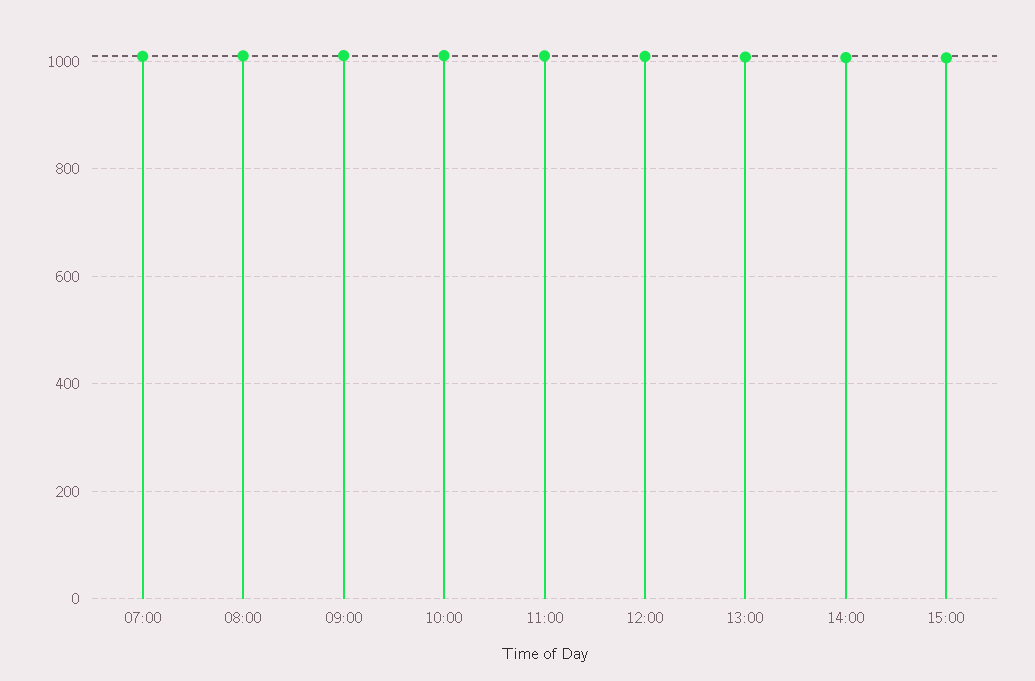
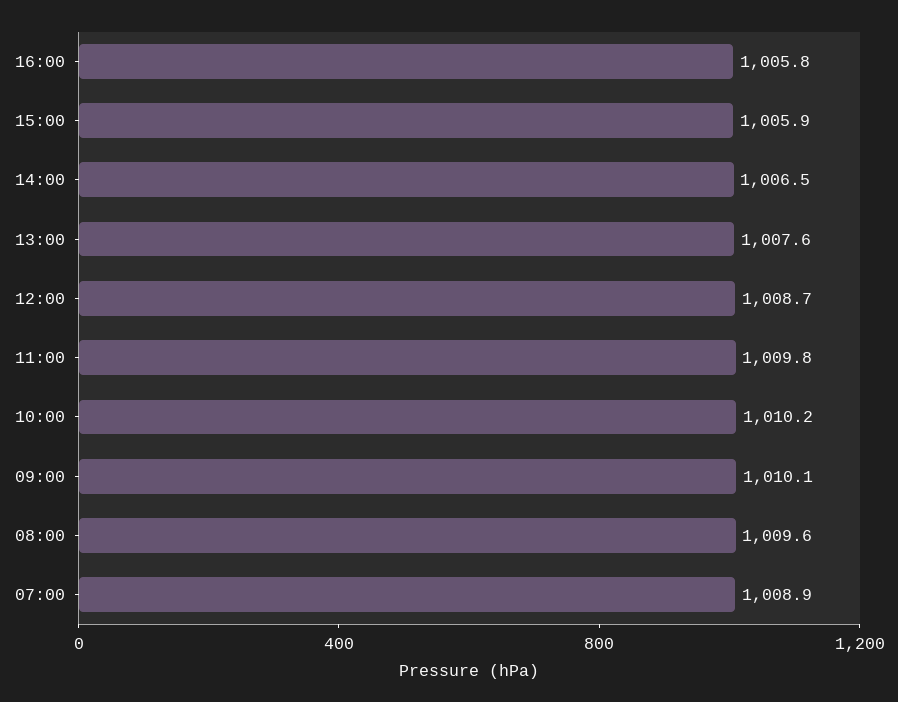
16:00: none -> 1005.8

